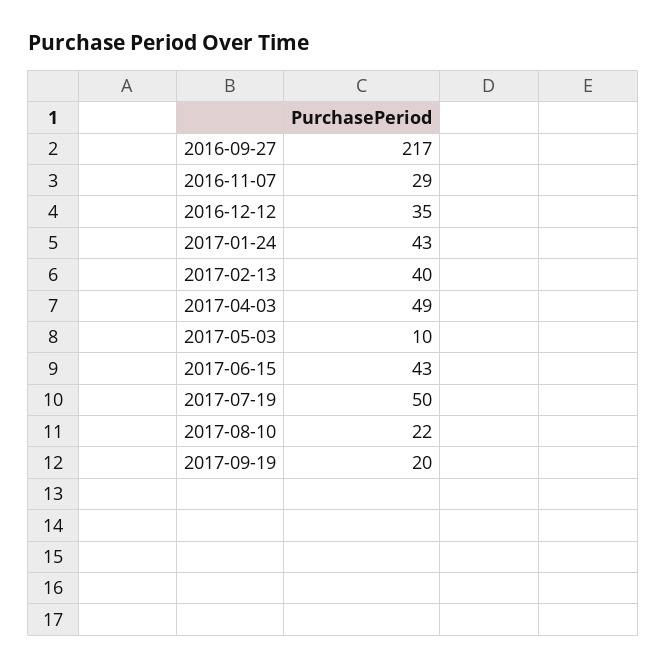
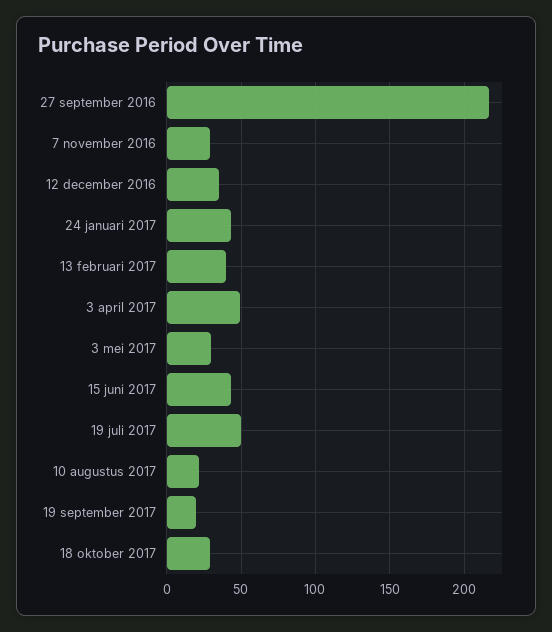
2017-05-03: 10 -> 30
18 oktober 2017: none -> 30

